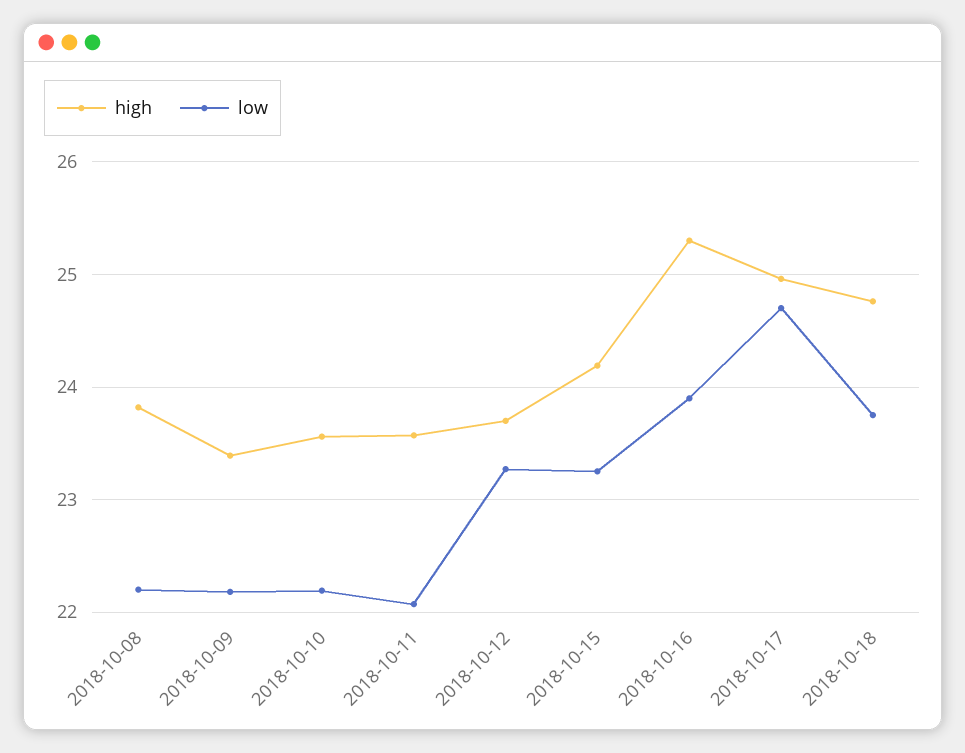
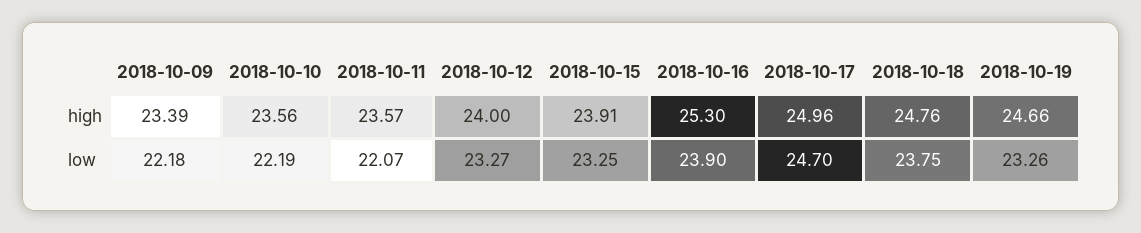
high, 2018-10-08: 23.8 -> none
low, 2018-10-08: 22.2 -> none
high, 2018-10-12: 23.7 -> 24
high, 2018-10-15: 24.2 -> 23.91
high, 2018-10-19: none -> 24.66
low, 2018-10-19: none -> 23.26

